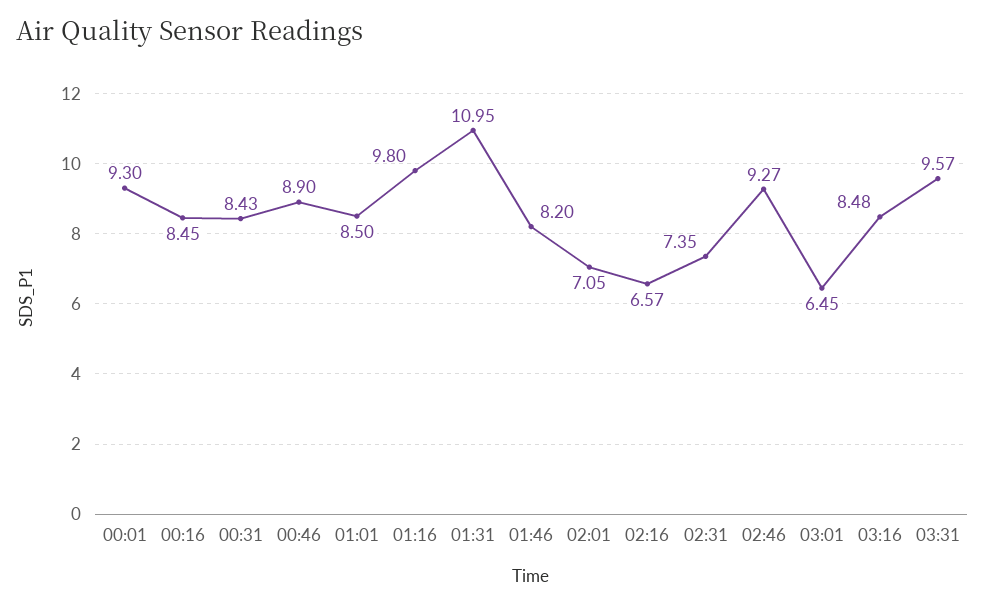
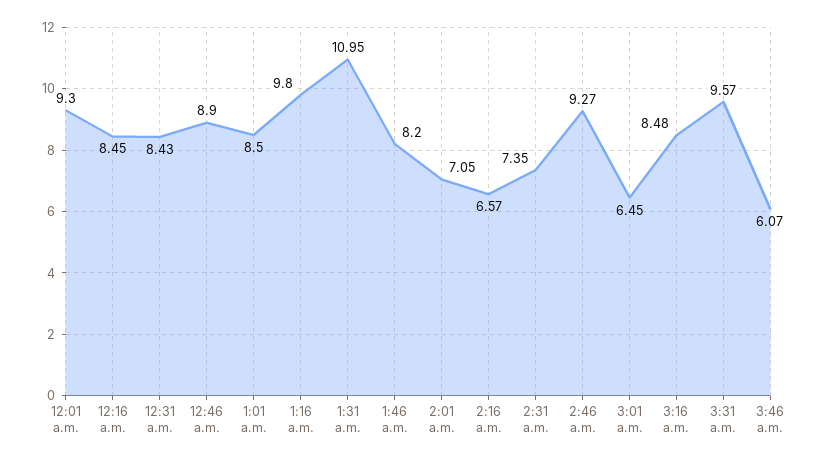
3:46 a.m.: none -> 6.07

